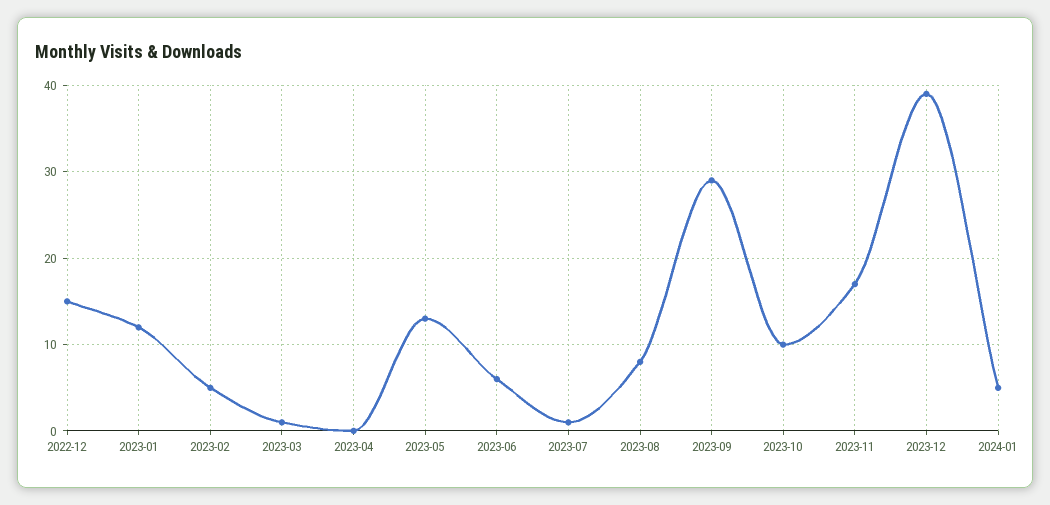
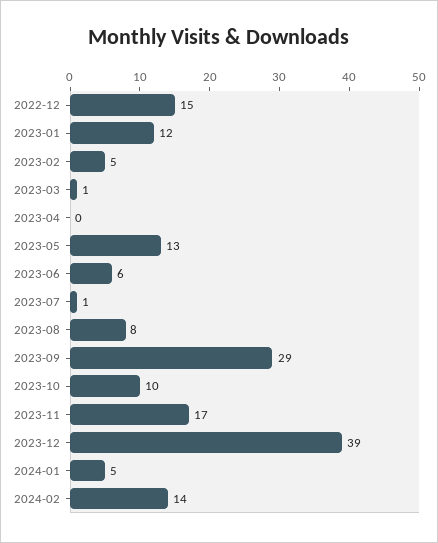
2024-02: none -> 14

